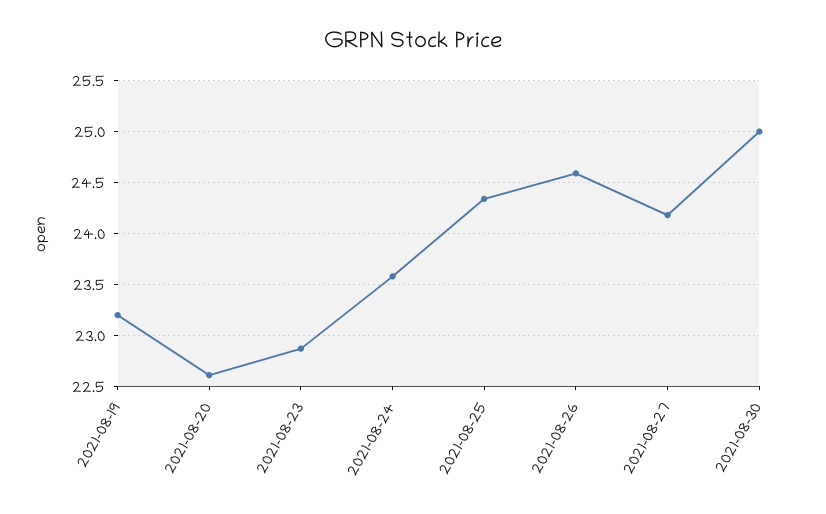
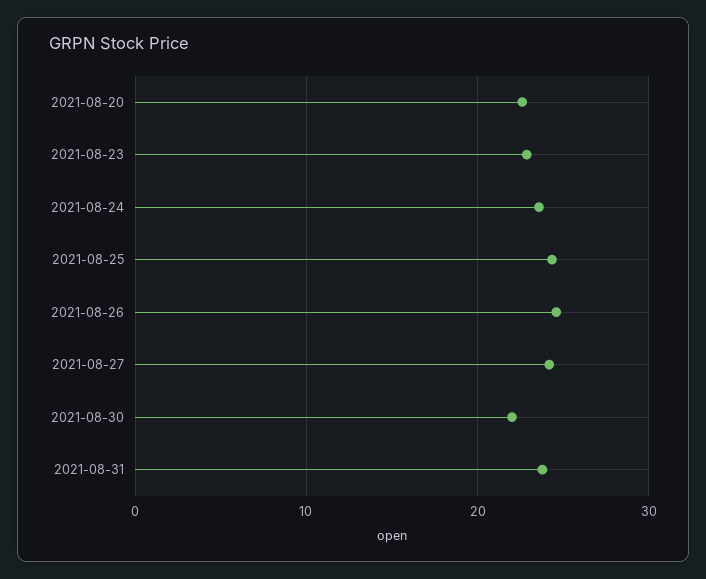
2021-08-19: 23.2 -> none
2021-08-30: 25 -> 22
2021-08-31: none -> 24

